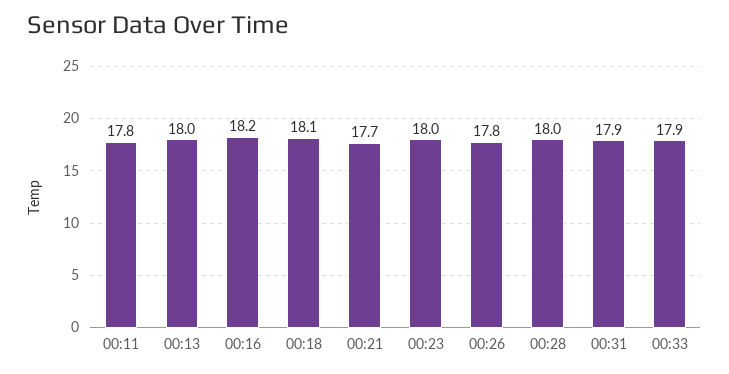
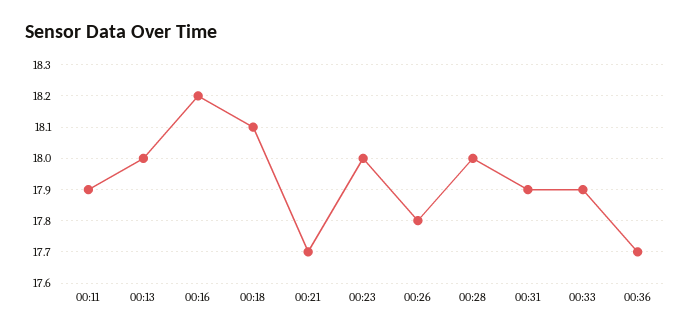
00:11: 17.8 -> 17.9
00:36: none -> 17.7

